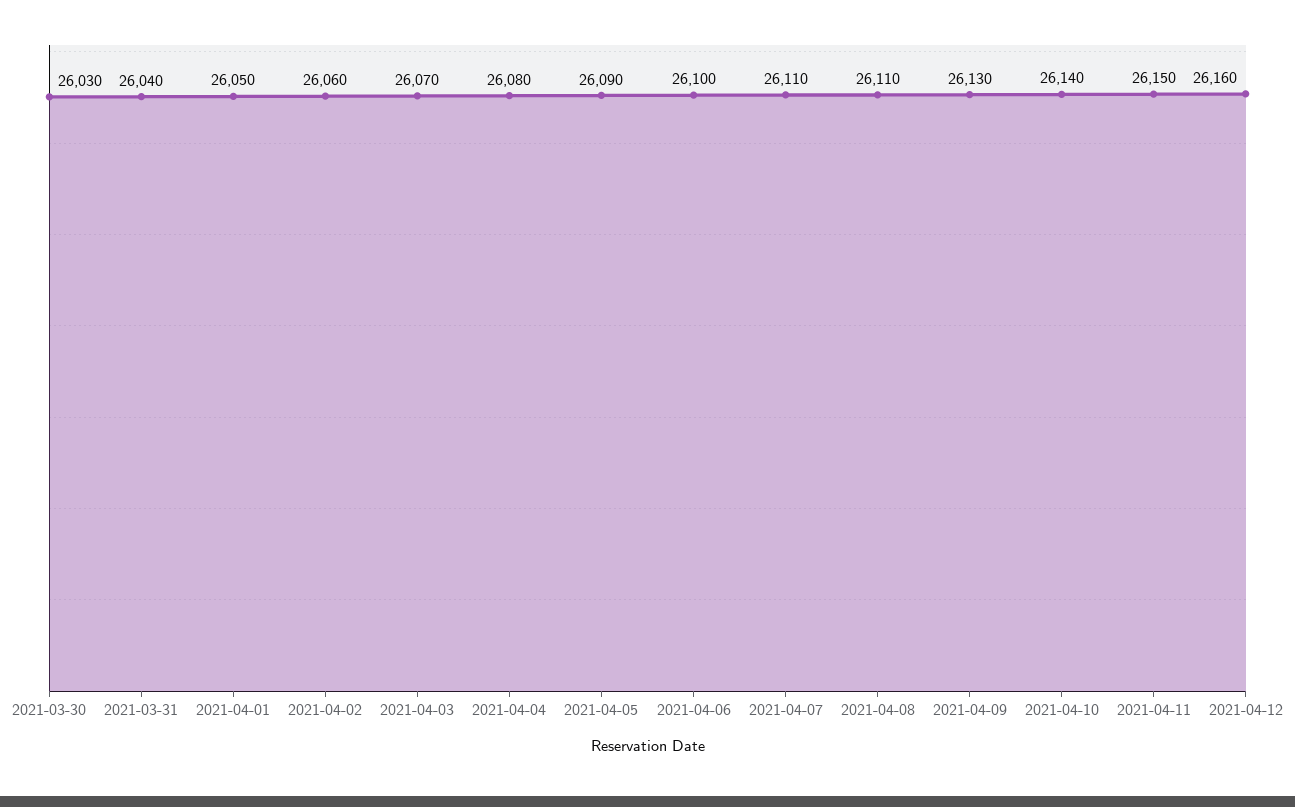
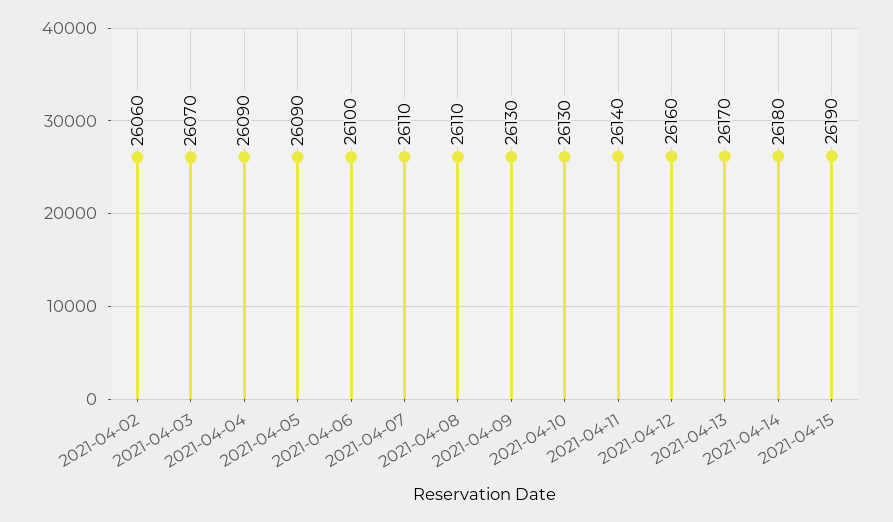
2021-03-30: 26030 -> none
2021-03-31: 26040 -> none
2021-04-01: 26050 -> none
2021-04-04: 26080 -> 26090
2021-04-10: 26140 -> 26130
2021-04-11: 26150 -> 26140
2021-04-13: none -> 26170
2021-04-14: none -> 26180
2021-04-15: none -> 26190

